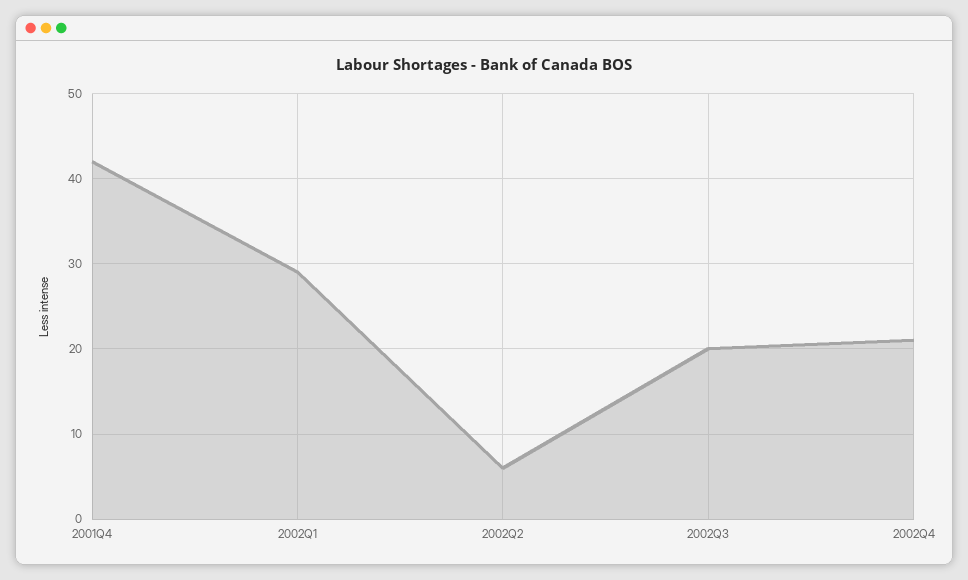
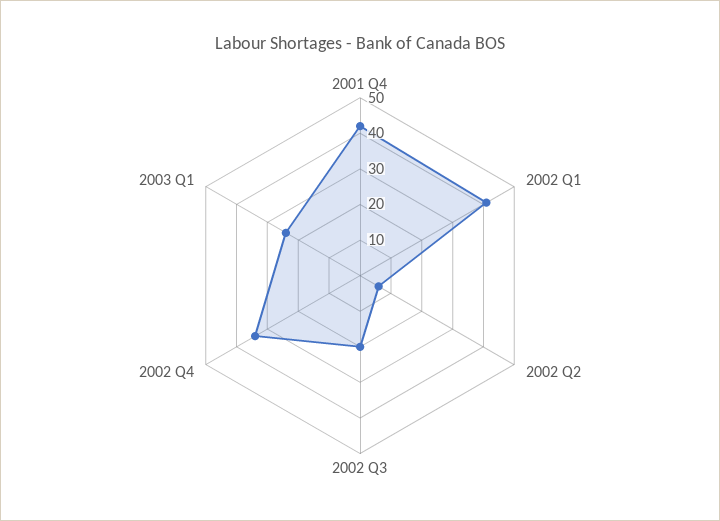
2002Q1: 29 -> 40
2002Q4: 21 -> 35
2003 Q1: none -> 25

